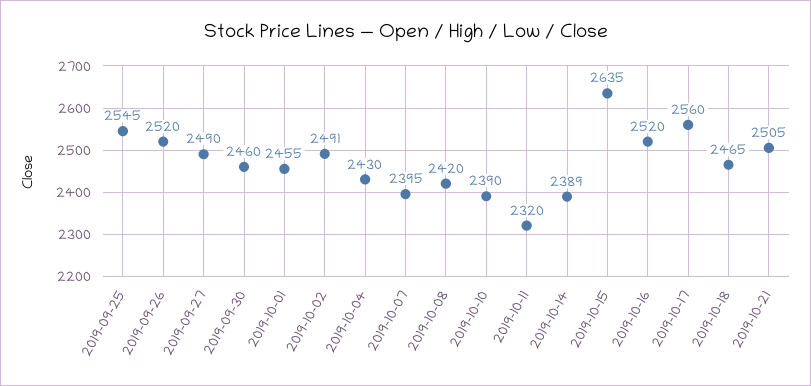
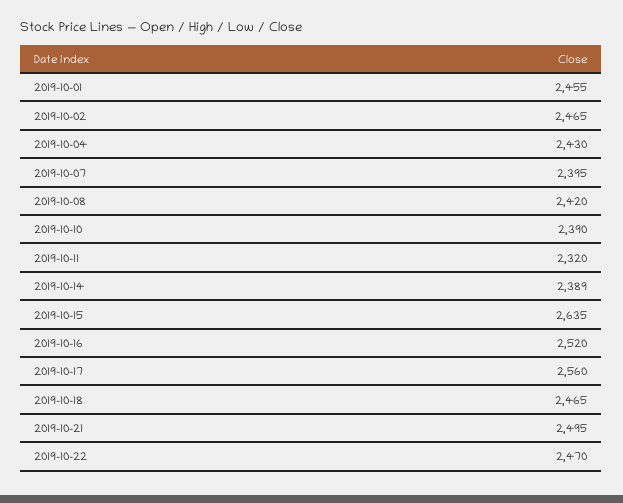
2019-09-25: 2545 -> none
2019-09-26: 2520 -> none
2019-09-27: 2490 -> none
2019-09-30: 2460 -> none
2019-10-02: 2491 -> 2465
2019-10-21: 2505 -> 2495
2019-10-22: none -> 2470

